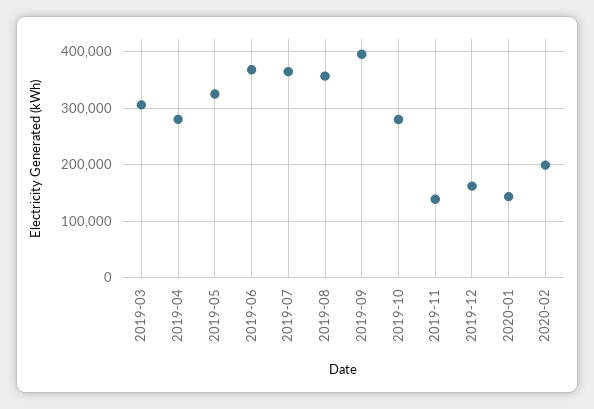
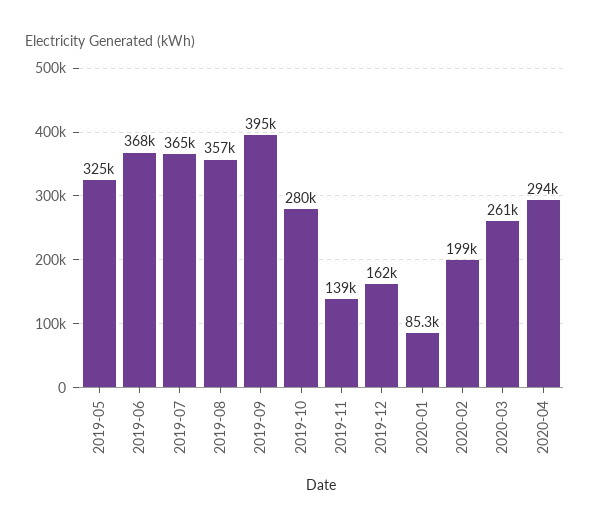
2019-03: 300000 -> none
2019-04: 280000 -> none
2020-01: 140000 -> 85300
2020-03: none -> 261000
2020-04: none -> 294000

